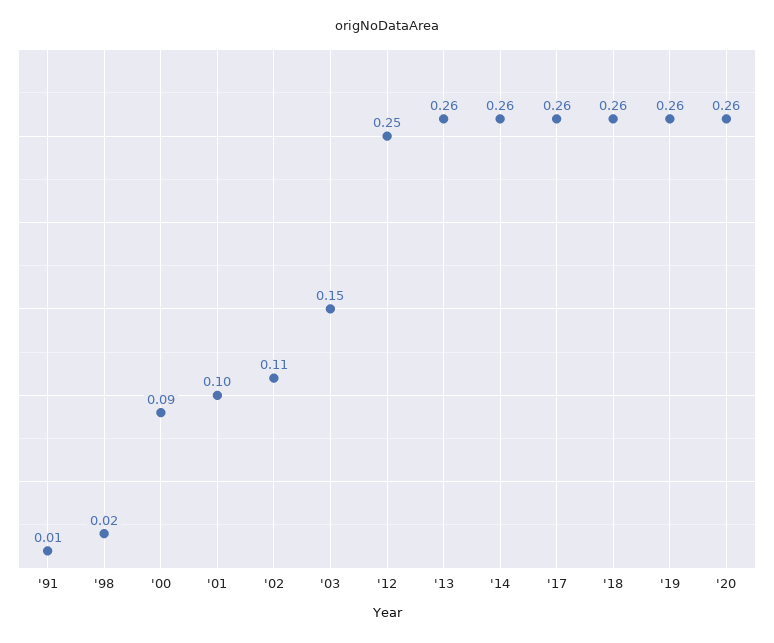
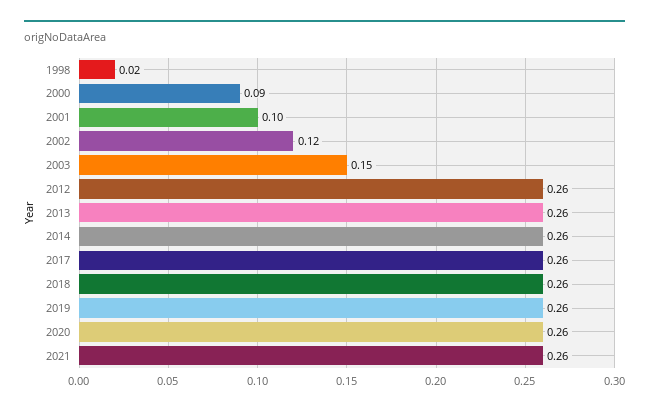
'91: 0.01 -> none
'02: 0.11 -> 0.12
'12: 0.25 -> 0.26
2021: none -> 0.26

